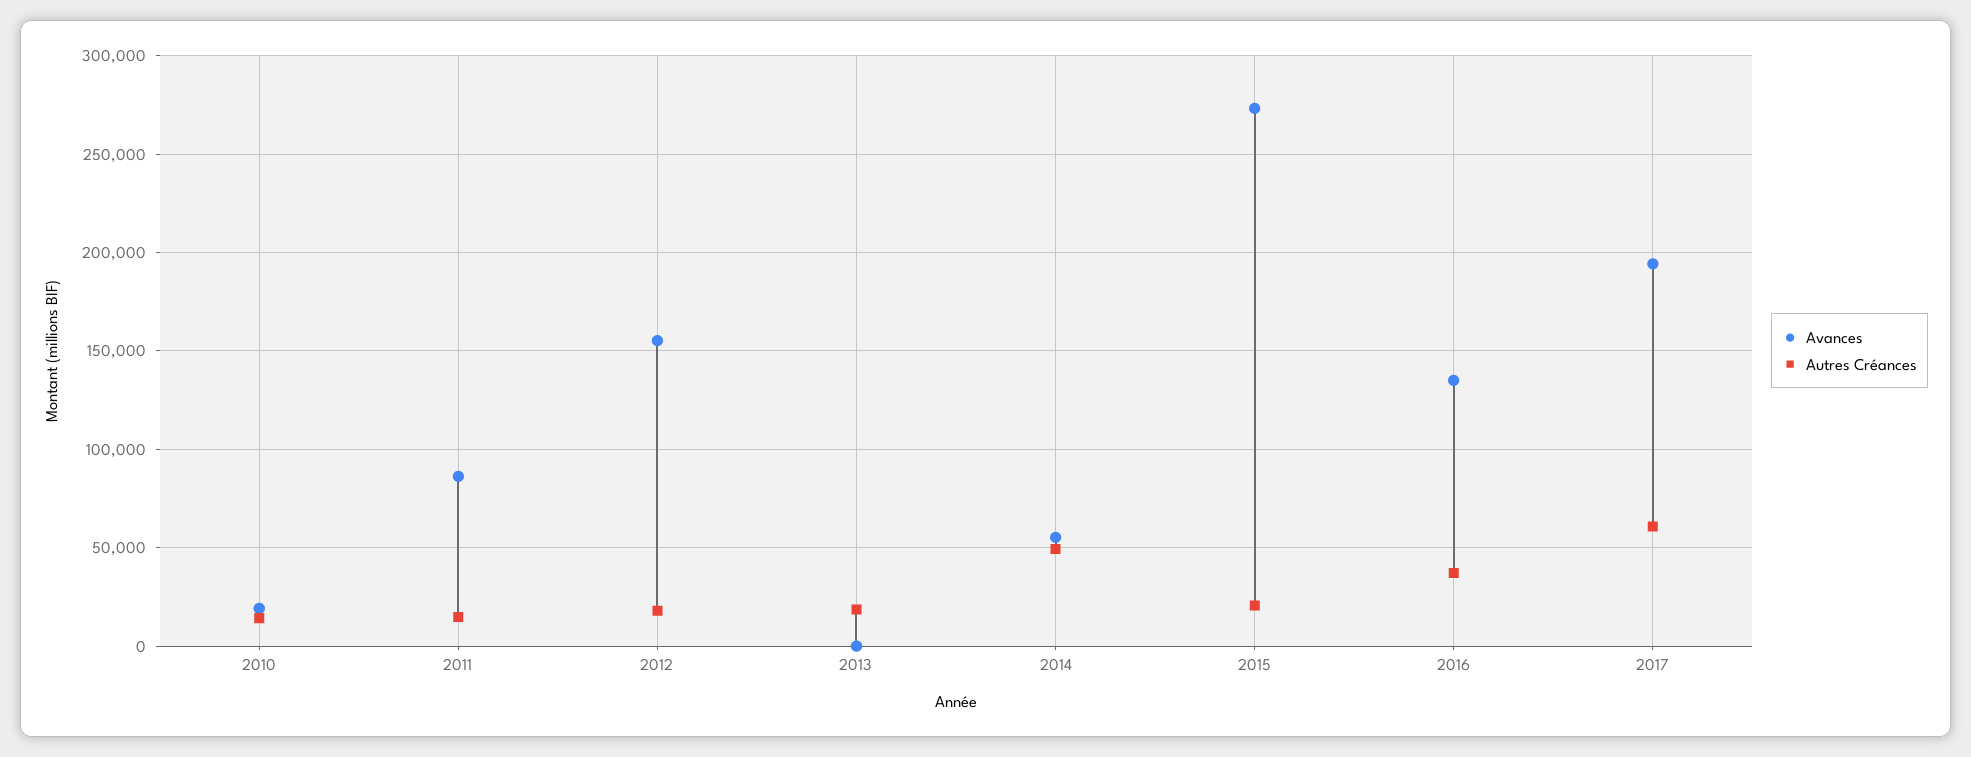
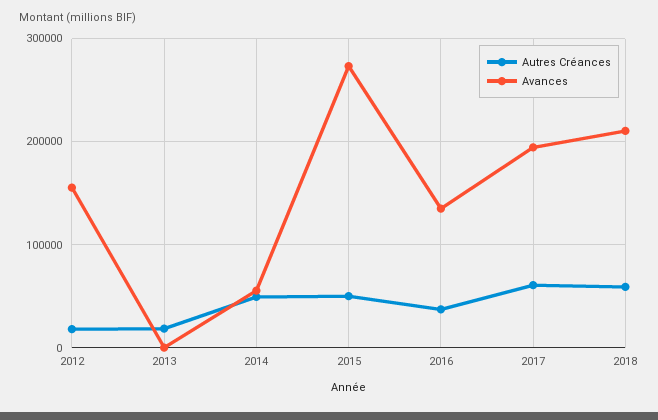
Avances, 2010: 20000 -> none
Autres Créances, 2010: 15000 -> none
Avances, 2011: 85000 -> none
Autres Créances, 2011: 15000 -> none
Autres Créances, 2015: 20000 -> 50000
Autres Créances, 2018: none -> 60000
Avances, 2018: none -> 210000

